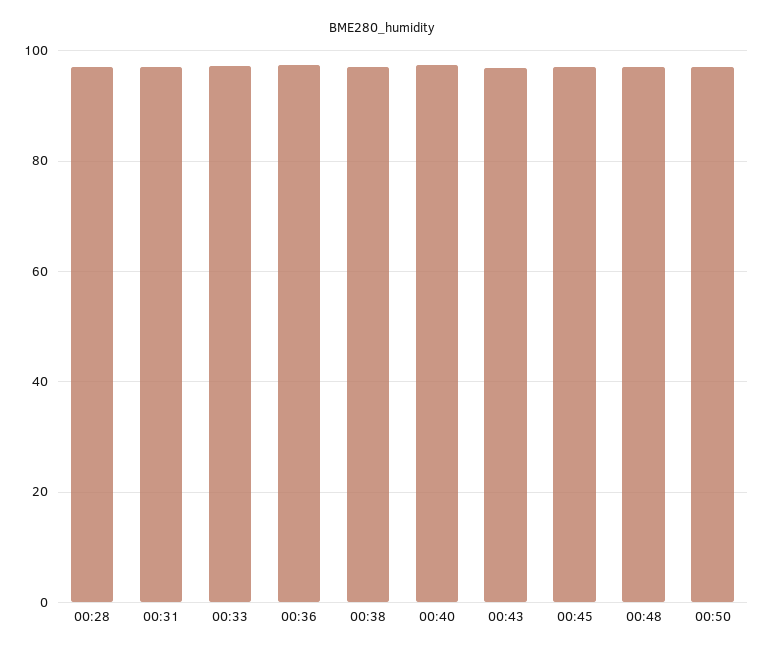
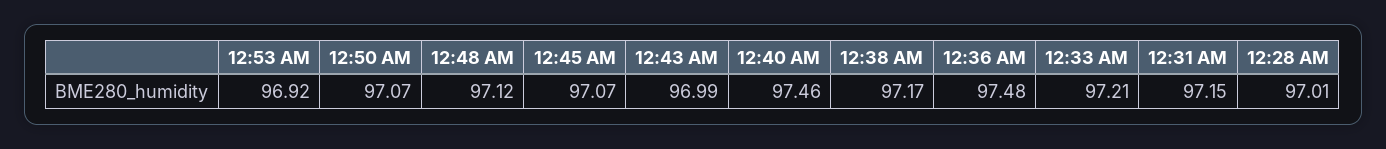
12:53 AM: none -> 96.92

